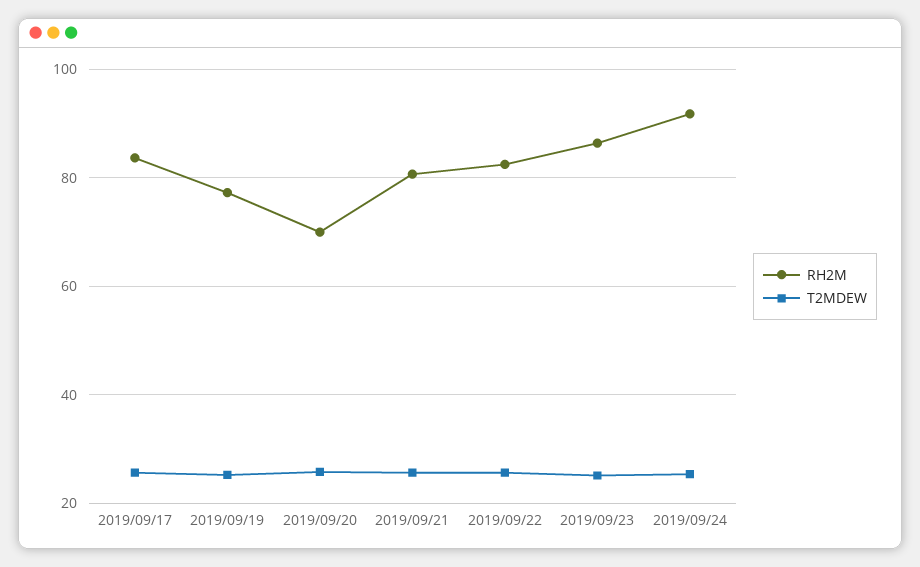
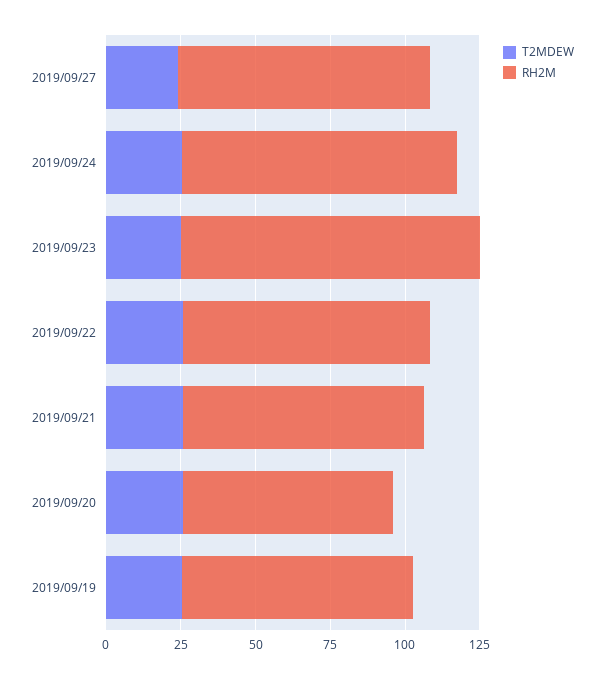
RH2M, 2019/09/17: 84 -> none
T2MDEW, 2019/09/17: 26 -> none
RH2M, 2019/09/23: 86 -> 100
T2MDEW, 2019/09/27: none -> 25
RH2M, 2019/09/27: none -> 85

